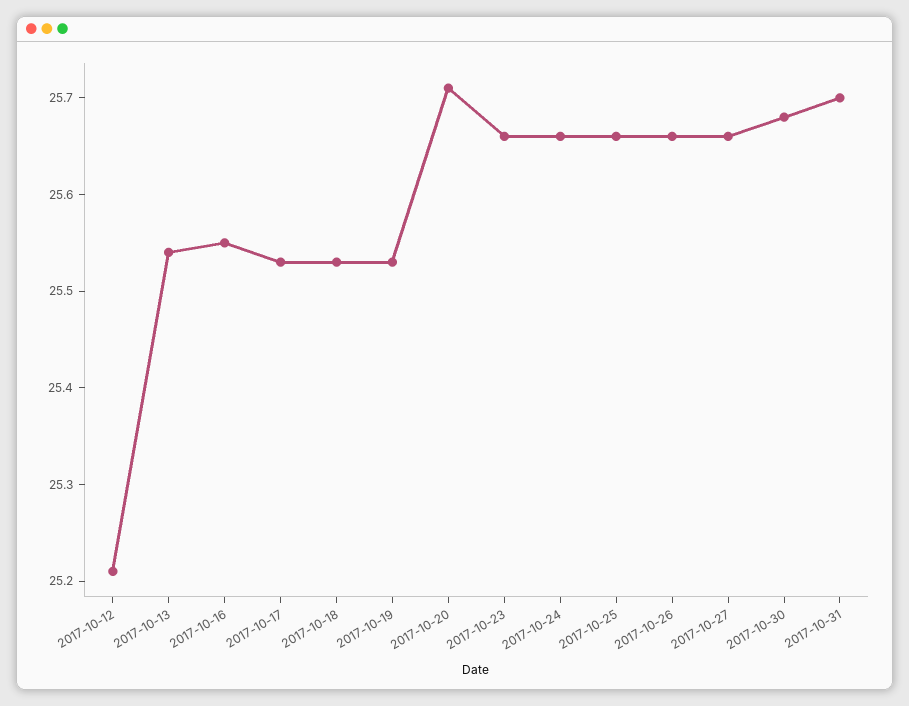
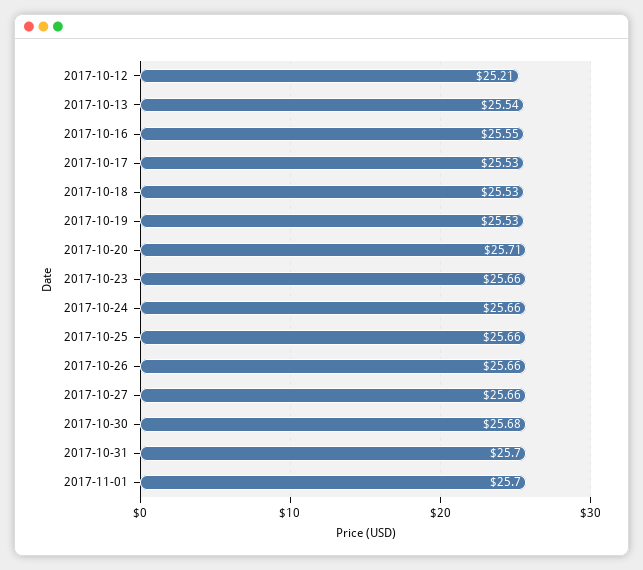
2017-11-01: none -> 25.7

